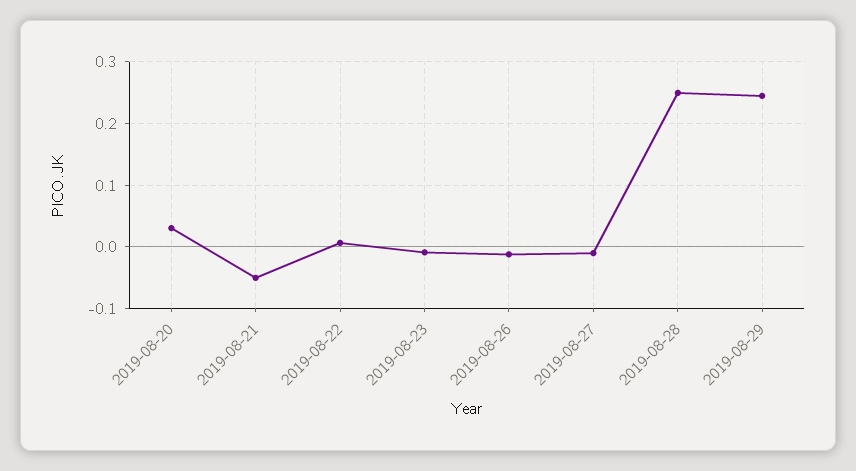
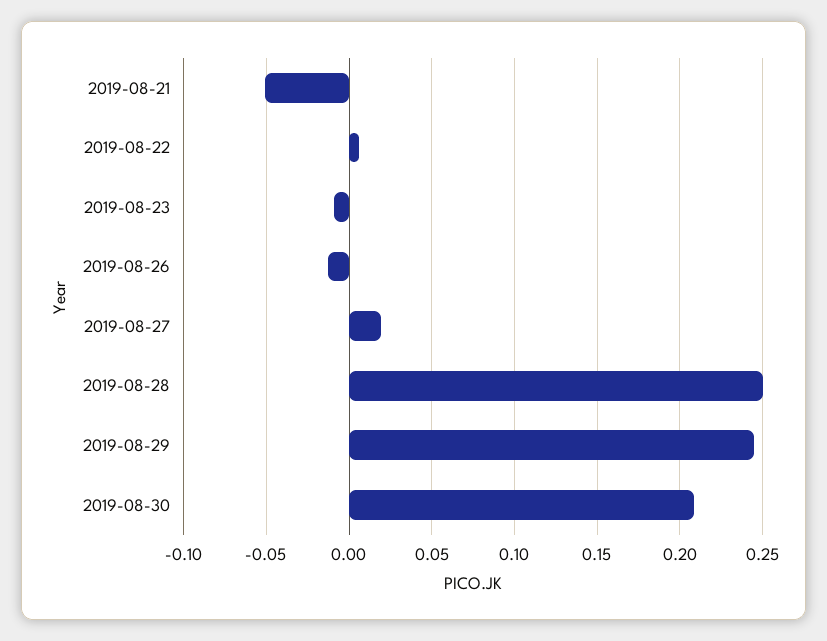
2019-08-20: 0.03 -> none
2019-08-27: -0.01 -> 0.02
2019-08-30: none -> 0.21

